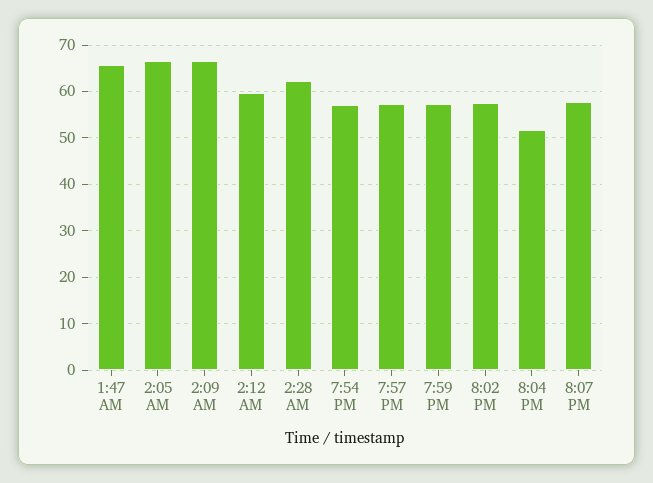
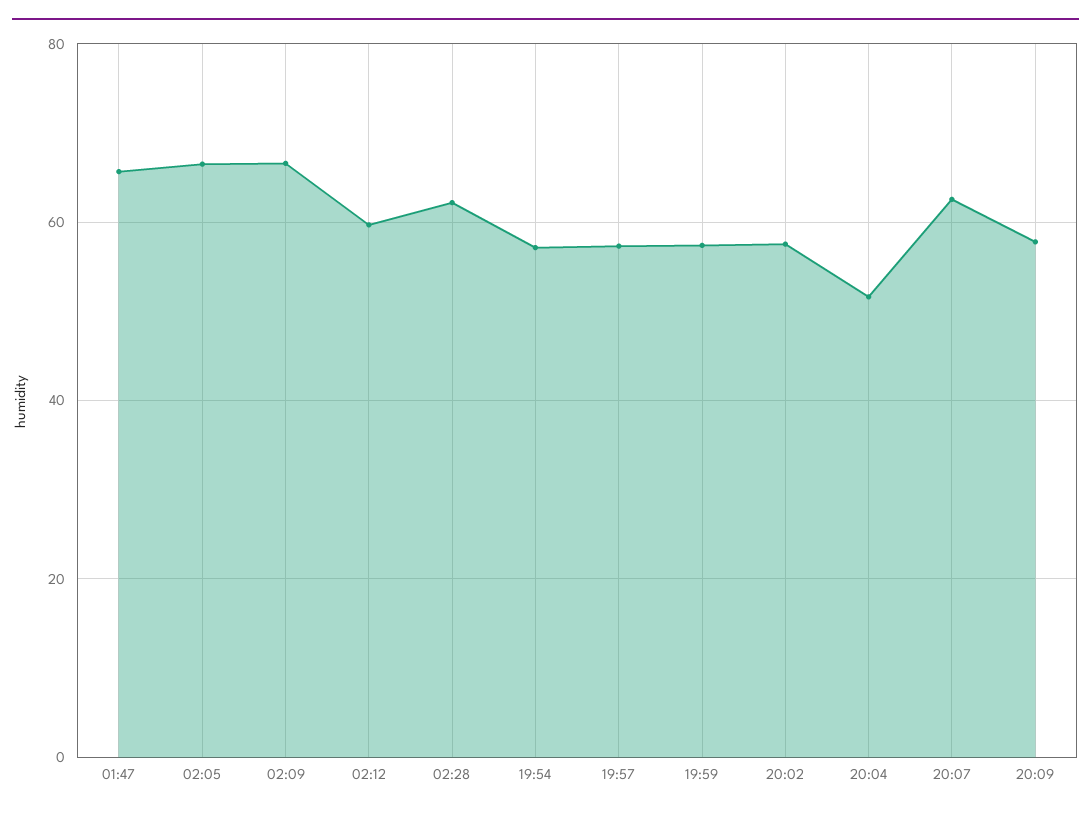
8:07 PM: 58 -> 62
20:09: none -> 58

